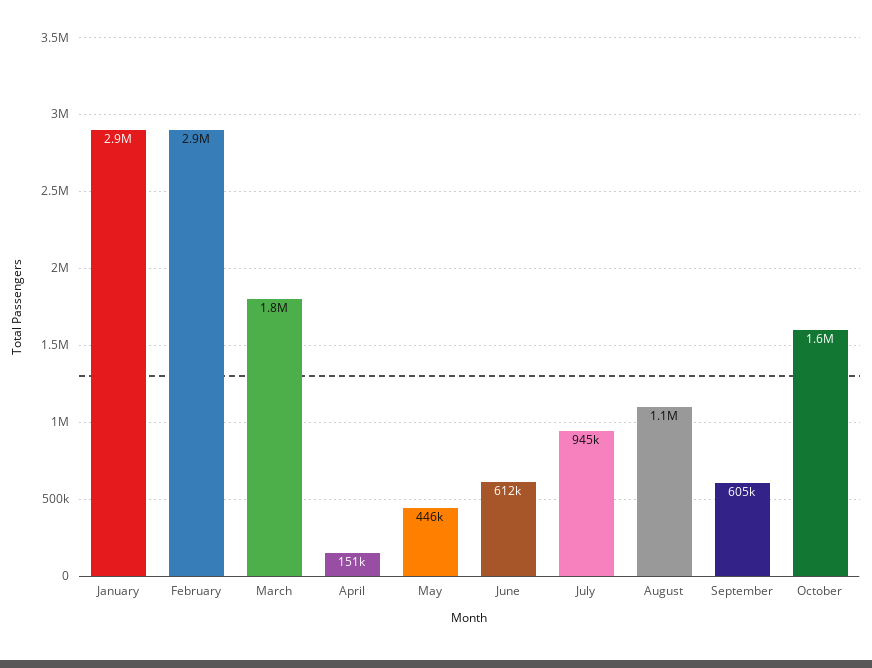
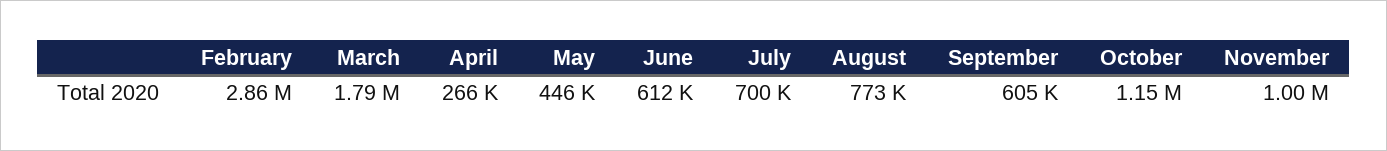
January: 2900000 -> none
April: 151000 -> 266000
July: 945000 -> 700000
August: 1100000 -> 773000
October: 1600000 -> 1150000
November: none -> 1000000

